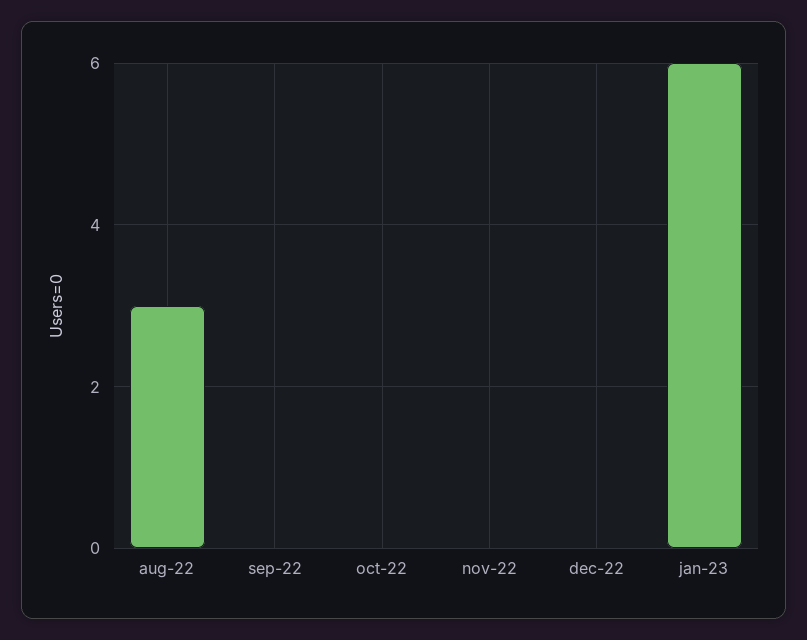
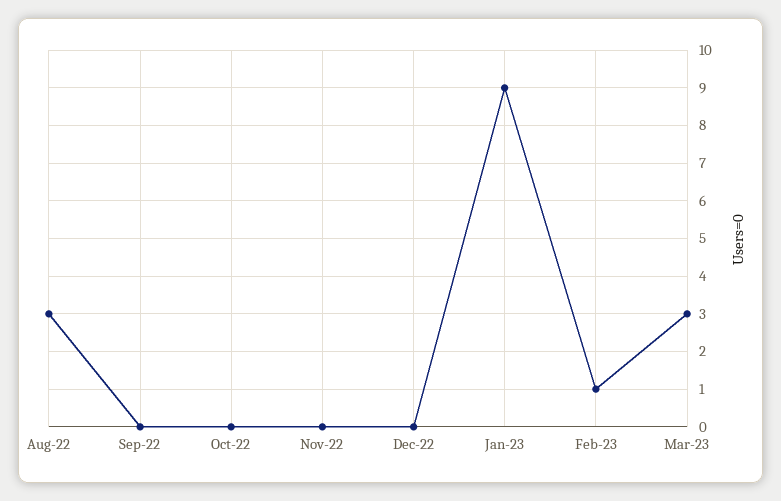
jan-23: 6 -> 9
Feb-23: none -> 1
Mar-23: none -> 3

